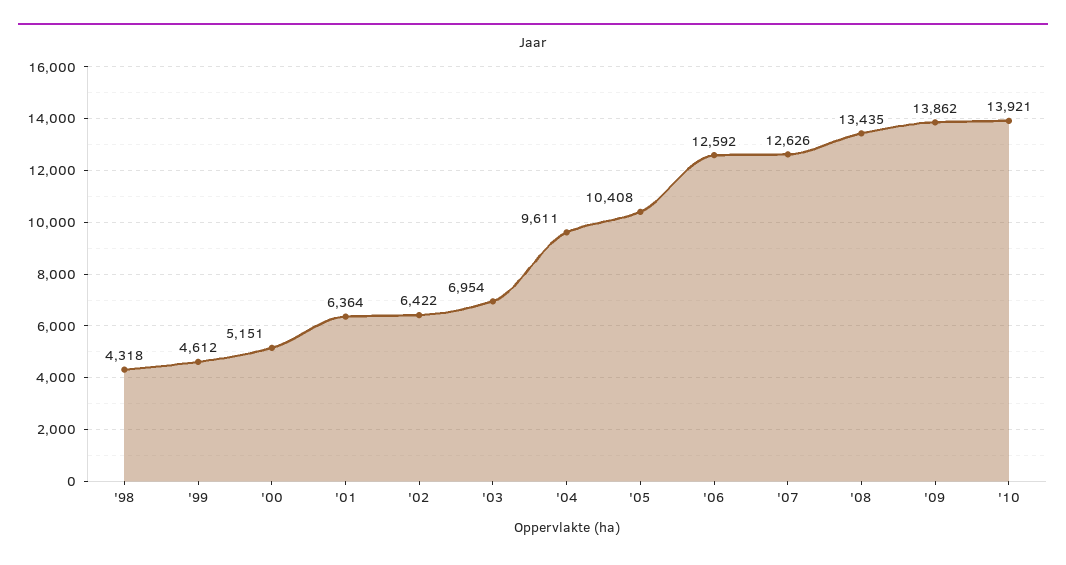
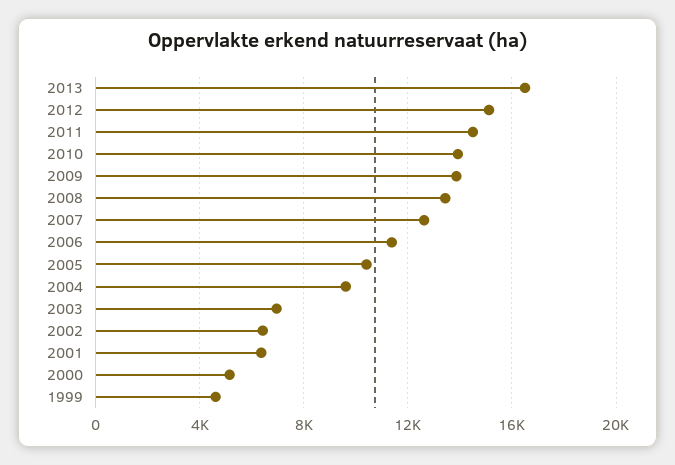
'98: 4318 -> none
'06: 12592 -> 11500
2013: none -> 16500
2012: none -> 15000
2011: none -> 14500

